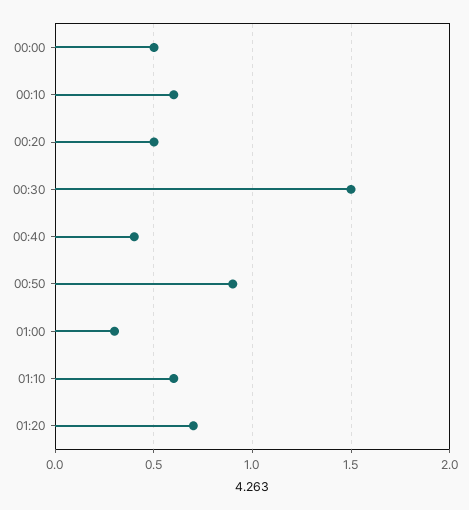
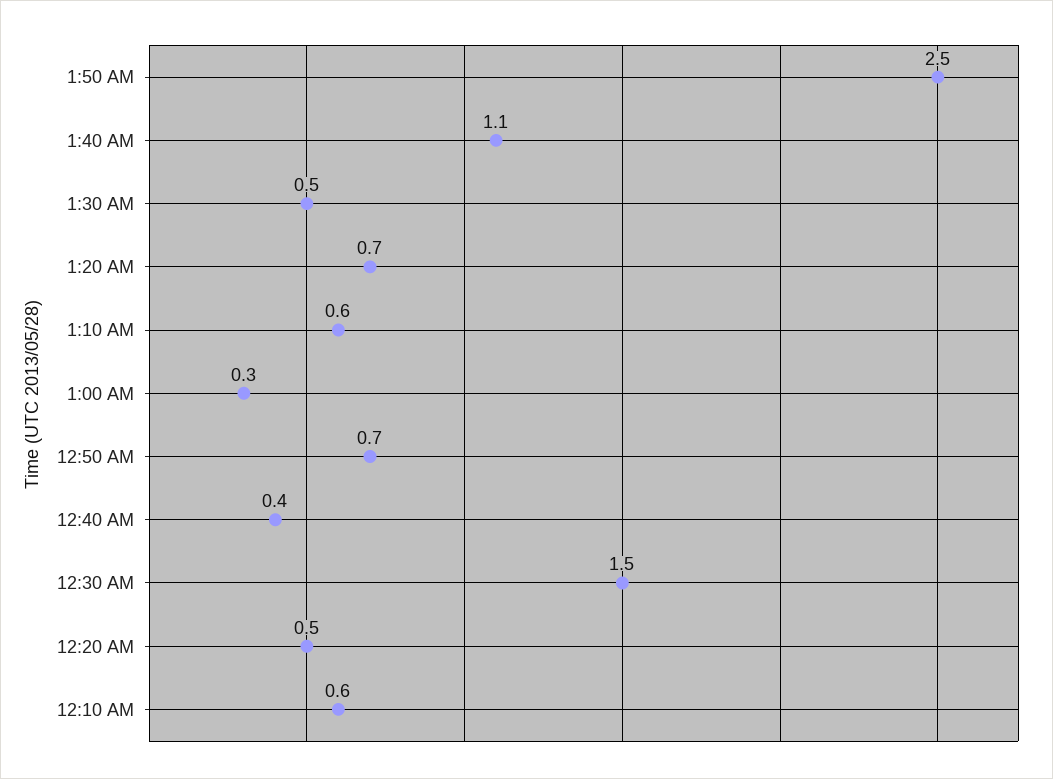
00:00: 0.5 -> none
00:50: 0.9 -> 0.7
1:50 AM: none -> 2.5
1:40 AM: none -> 1.1
1:30 AM: none -> 0.5

